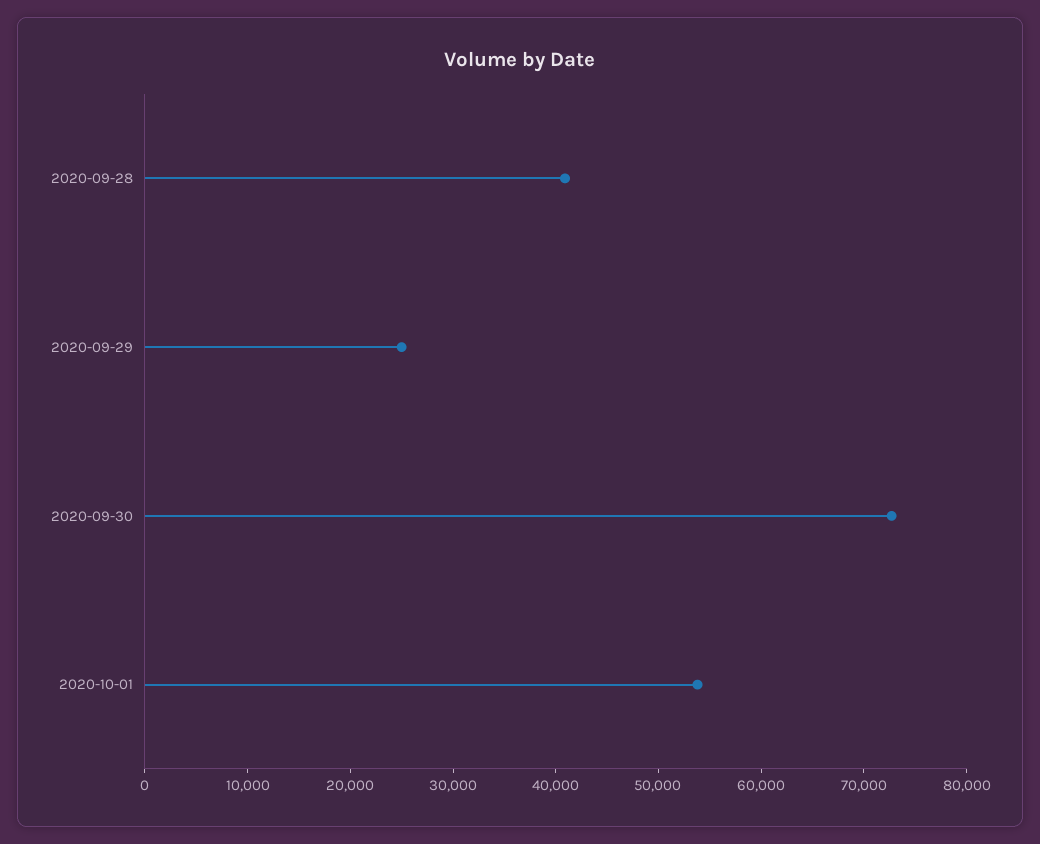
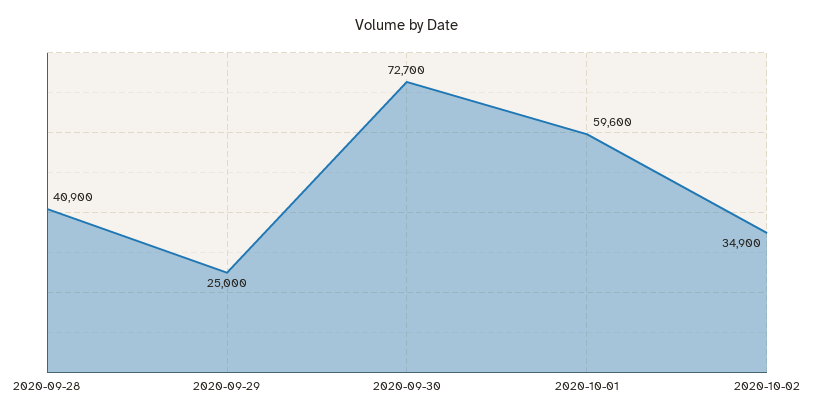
2020-10-01: 54000 -> 59600
2020-10-02: none -> 34900

